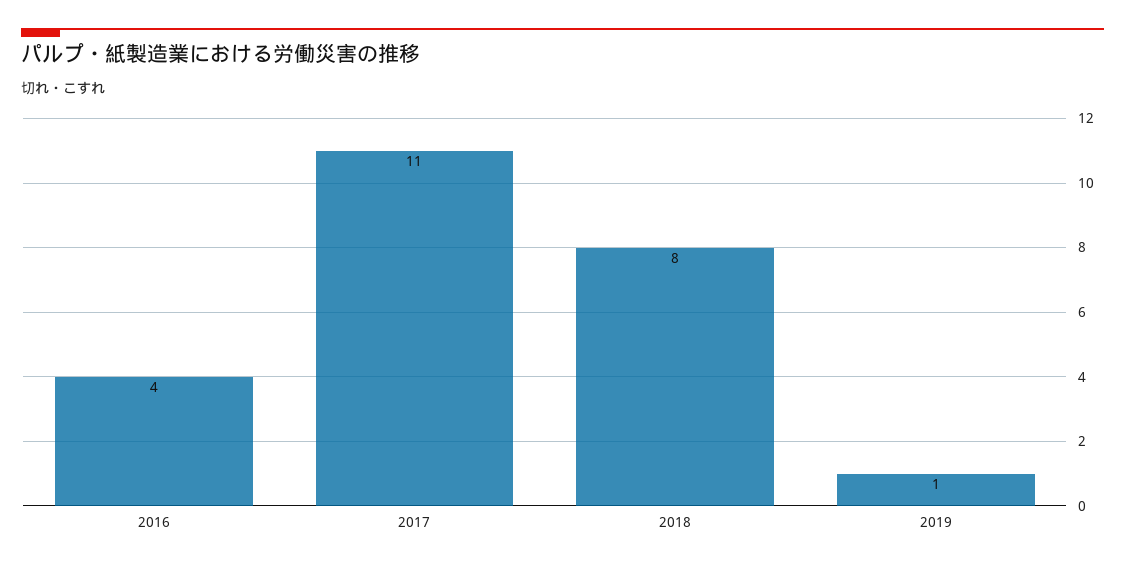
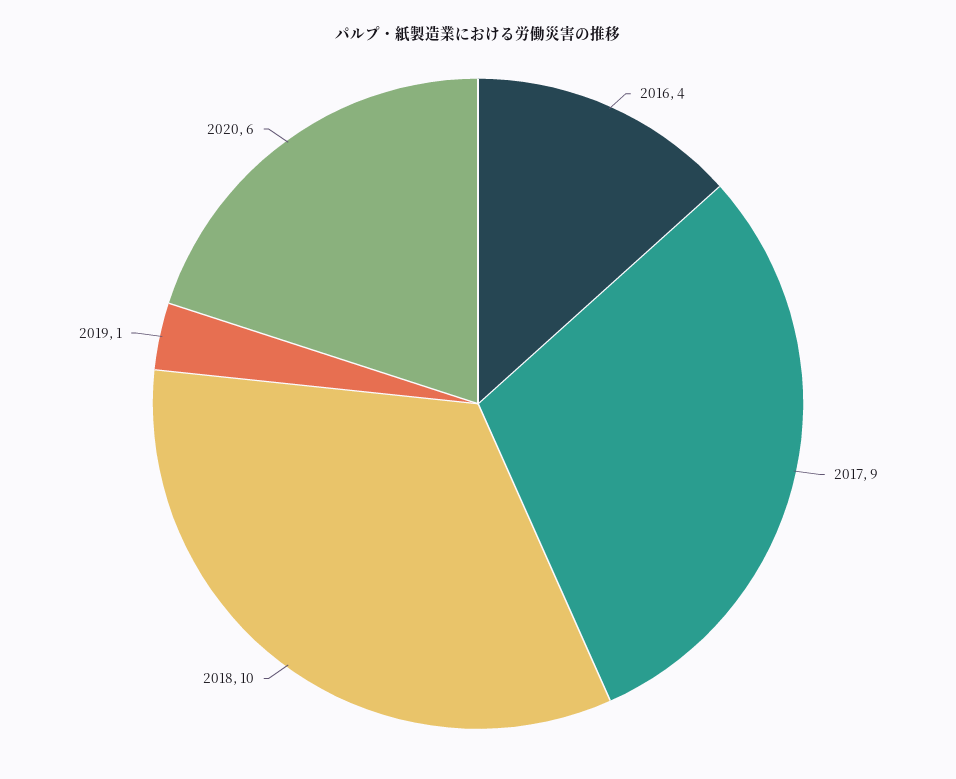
2017: 11 -> 9
2018: 8 -> 10
2020: none -> 6

